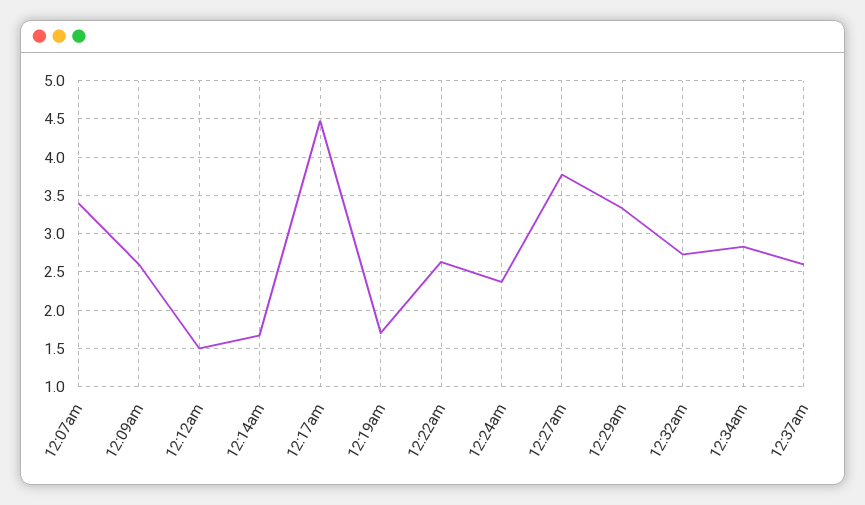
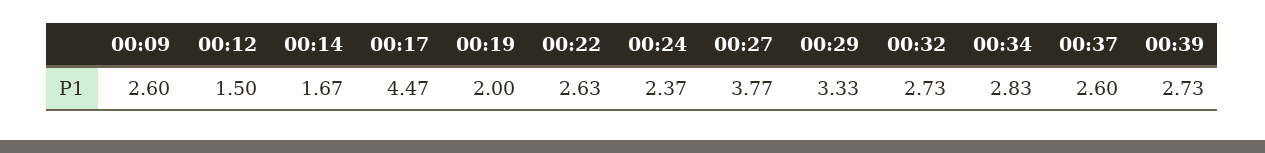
12:07am: 3.4 -> none
12:19am: 1.7 -> 2
00:39: none -> 2.73

